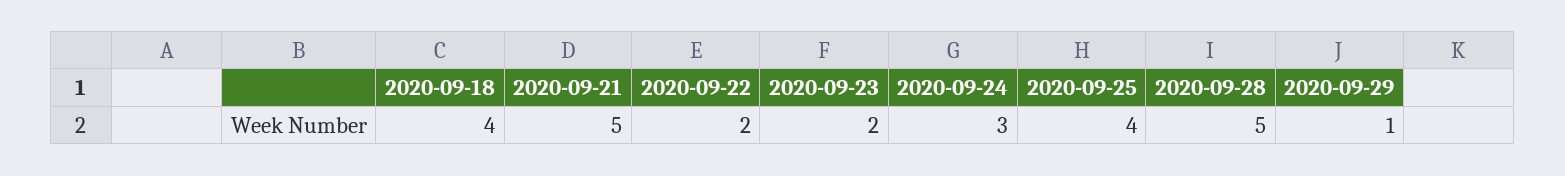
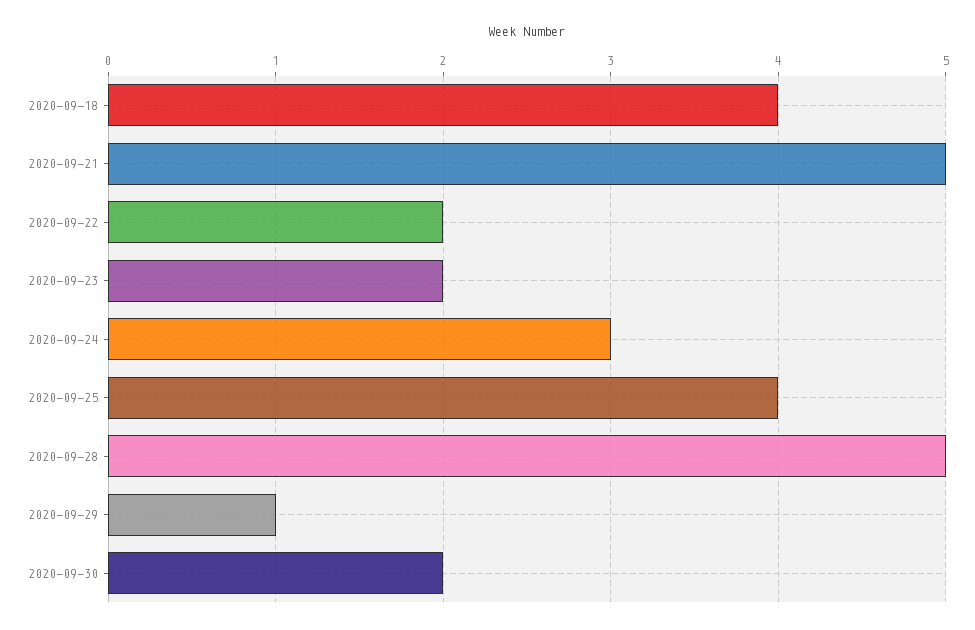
2020-09-30: none -> 2

